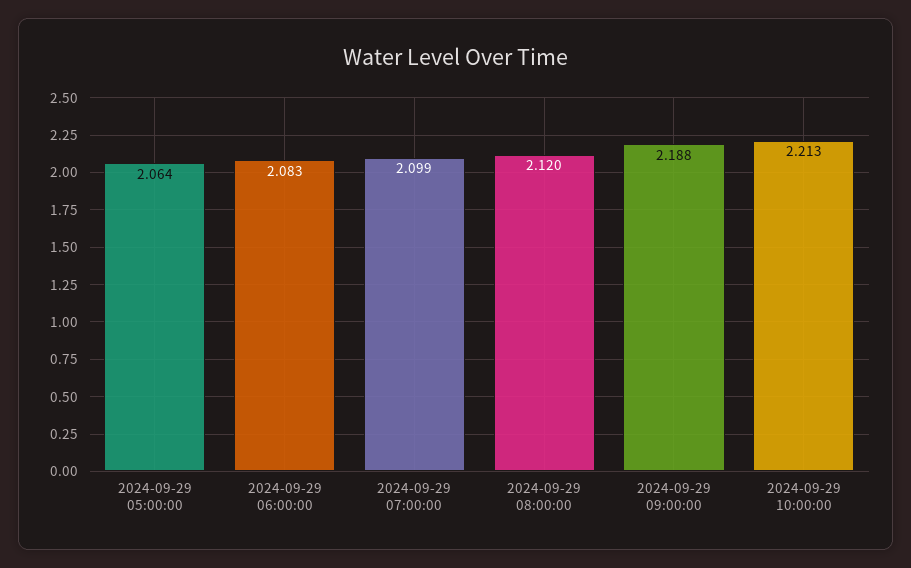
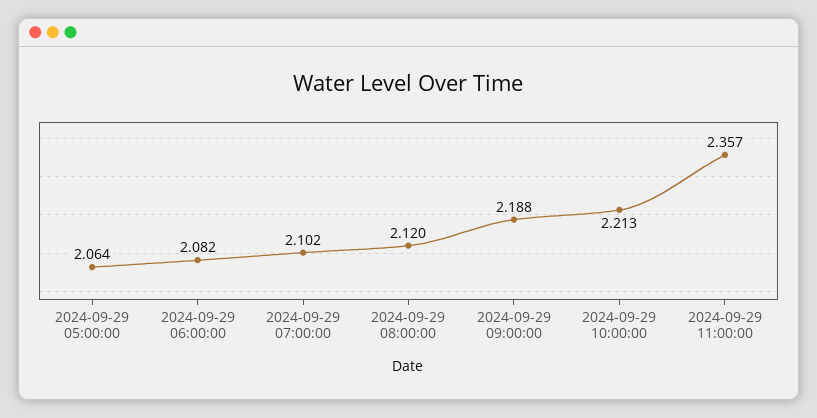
2024-09-29 06:00:00: 2.083 -> 2.082
2024-09-29 07:00:00: 2.099 -> 2.102
2024-09-29 11:00:00: none -> 2.357

